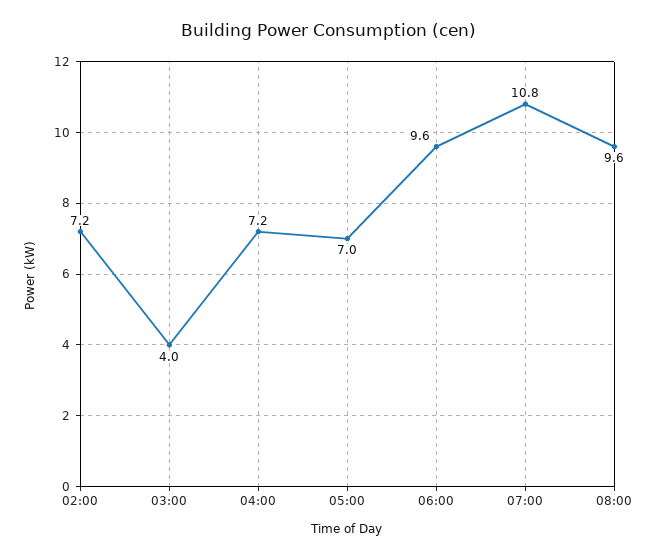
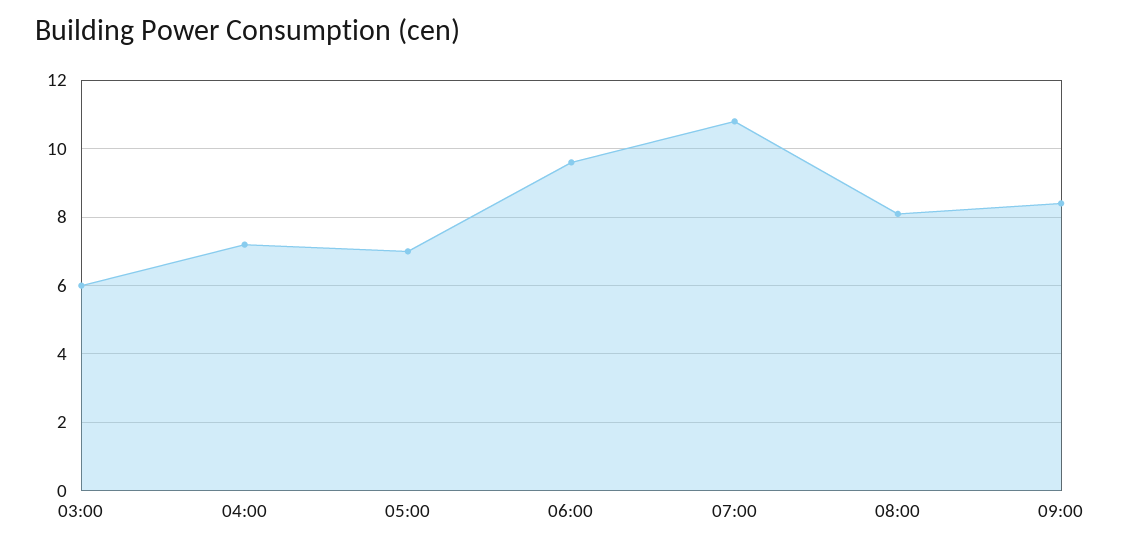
02:00: 7.2 -> none
03:00: 4 -> 6
08:00: 9.6 -> 8
09:00: none -> 8.5

